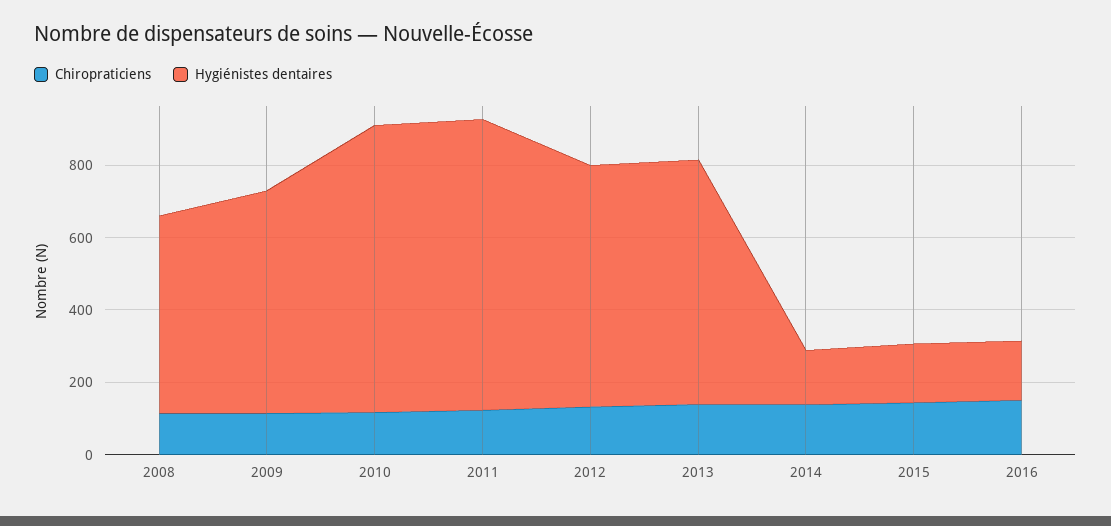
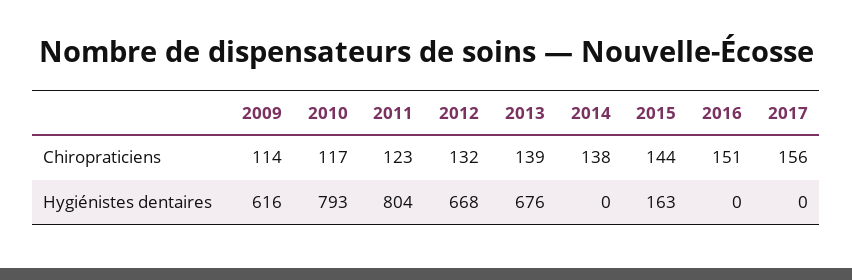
Chiropraticiens, 2008: 100 -> none
Hygiénistes dentaires, 2008: 550 -> none
Hygiénistes dentaires, 2014: 150 -> 0
Hygiénistes dentaires, 2016: 150 -> 0
Chiropraticiens, 2017: none -> 156
Hygiénistes dentaires, 2017: none -> 0

